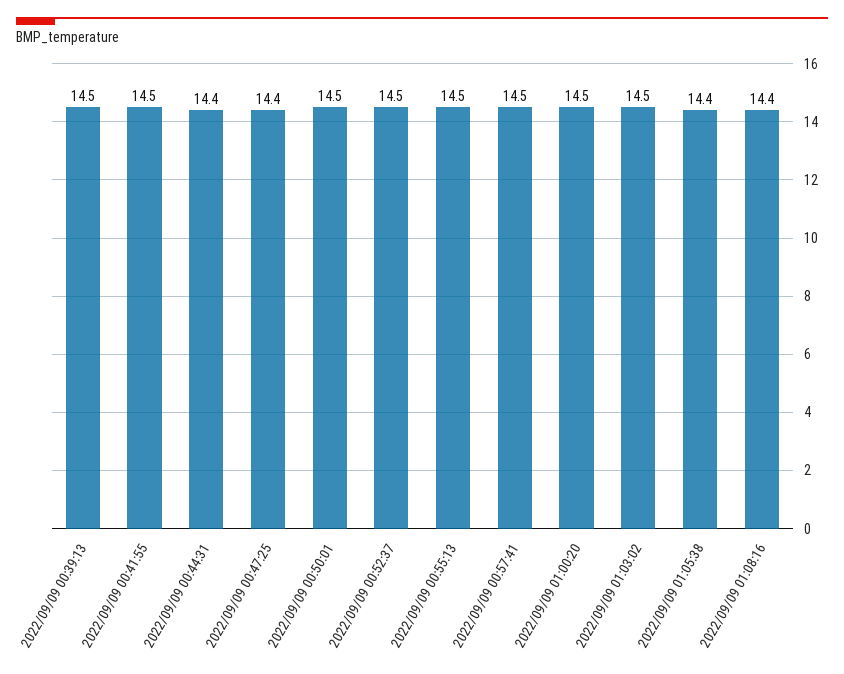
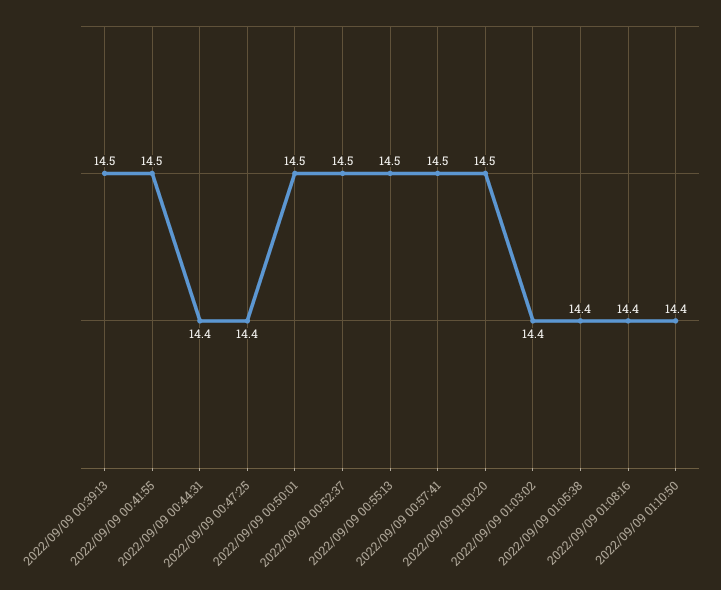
2022/09/09 01:03:02: 14.5 -> 14.4
2022/09/09 01:10:50: none -> 14.4

